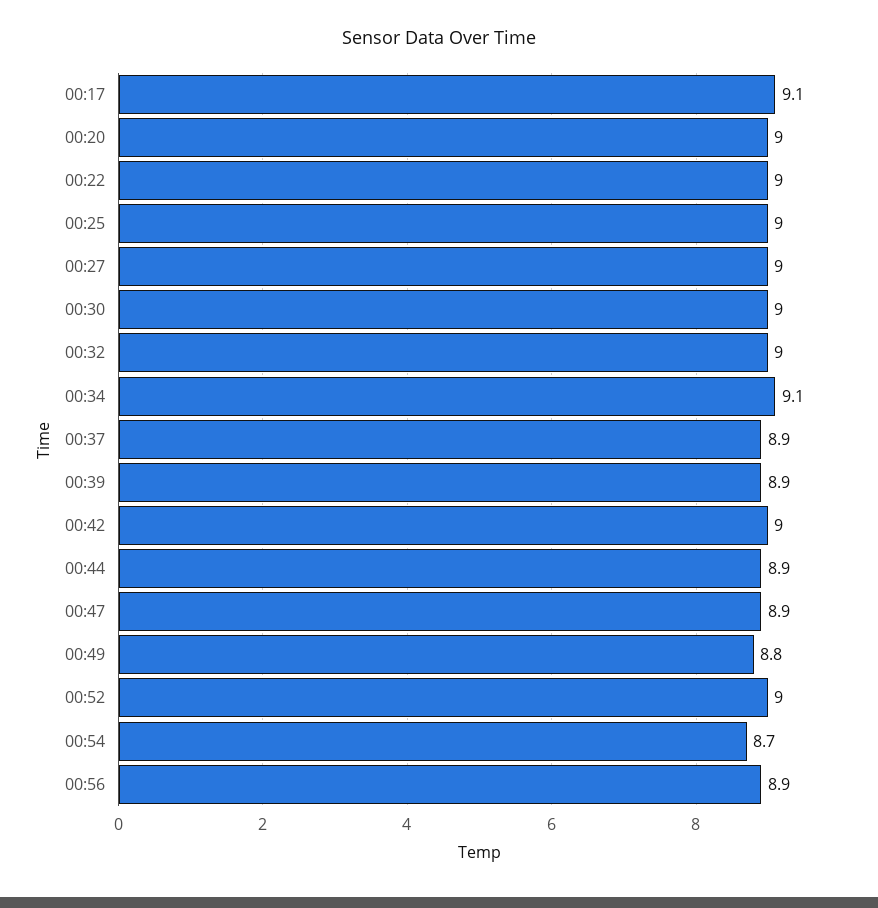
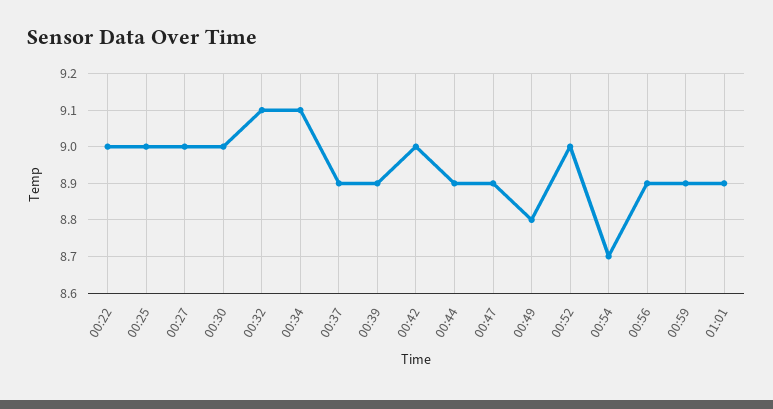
00:17: 9.1 -> none
00:20: 9 -> none
00:32: 9 -> 9.1
00:59: none -> 8.9
01:01: none -> 8.9

